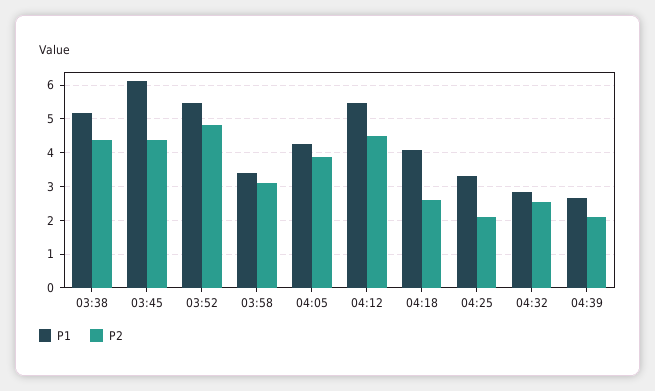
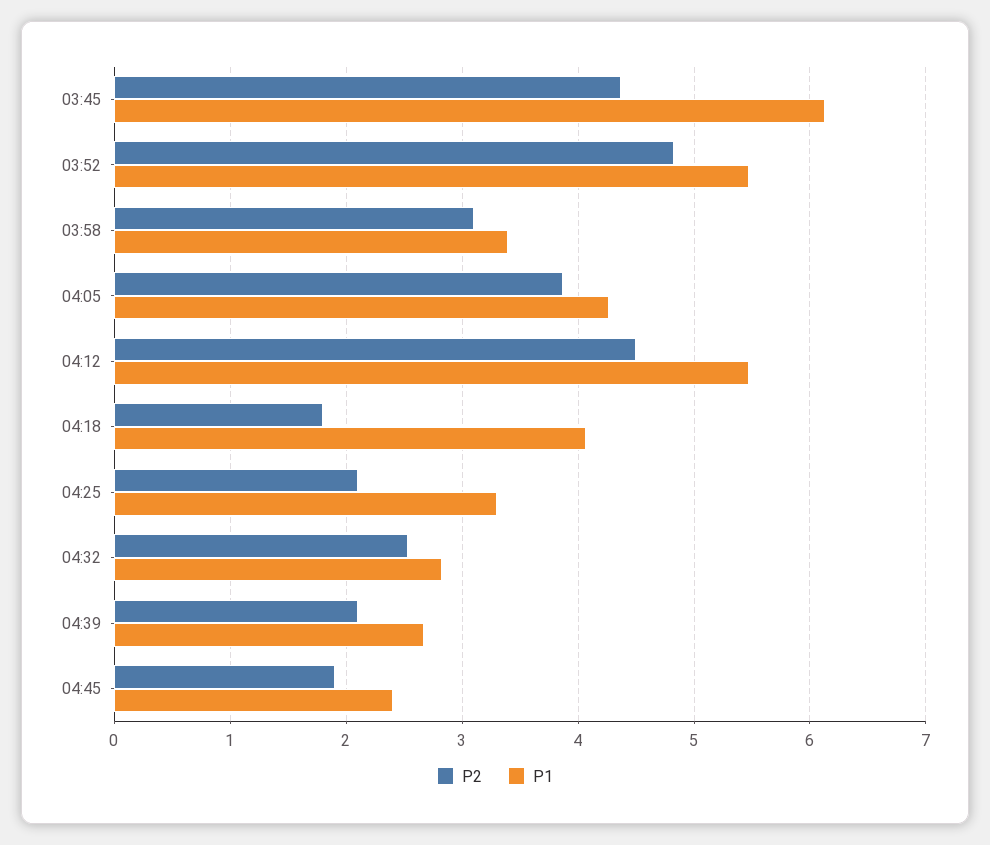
P1, 03:38: 5.2 -> none
P2, 03:38: 4.4 -> none
P2, 04:18: 2.6 -> 1.8
P2, 04:45: none -> 1.9
P1, 04:45: none -> 2.4

